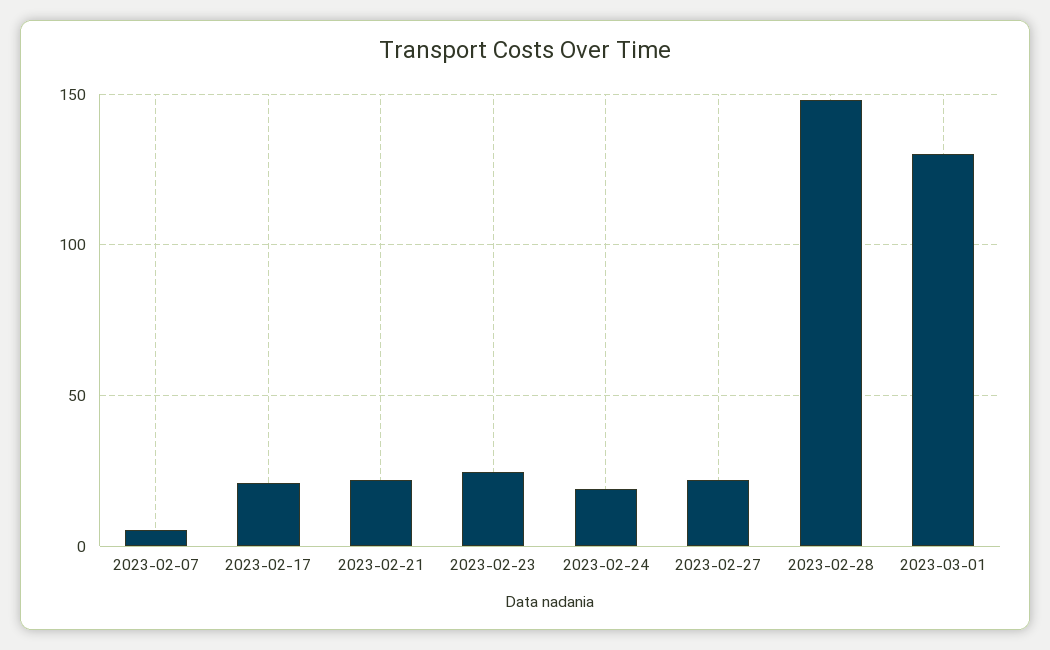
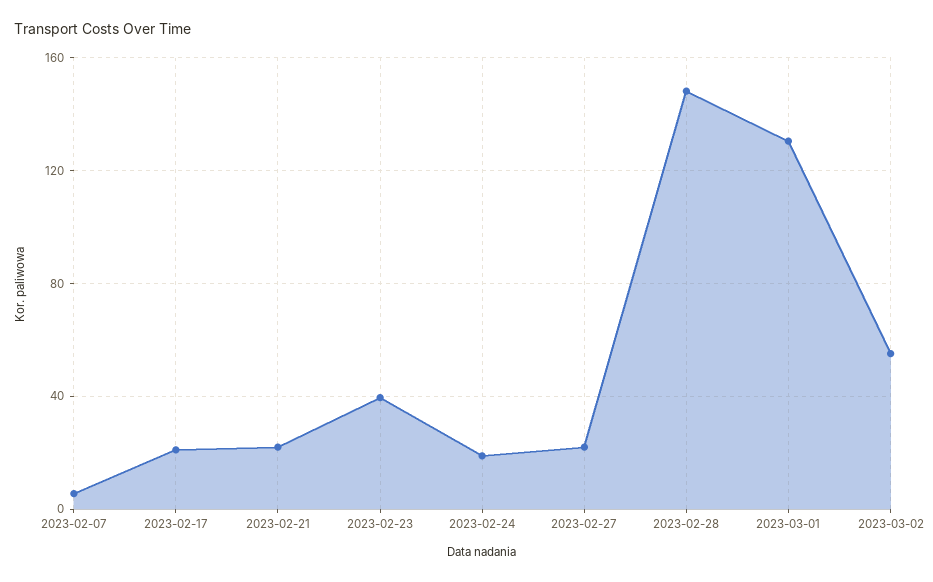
2023-02-23: 25 -> 40
2023-03-02: none -> 55

